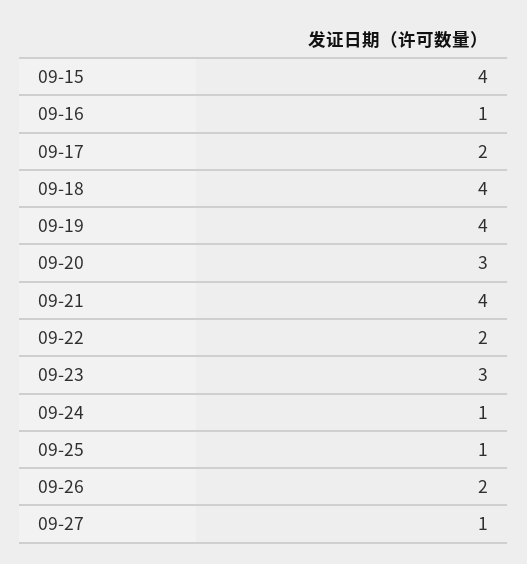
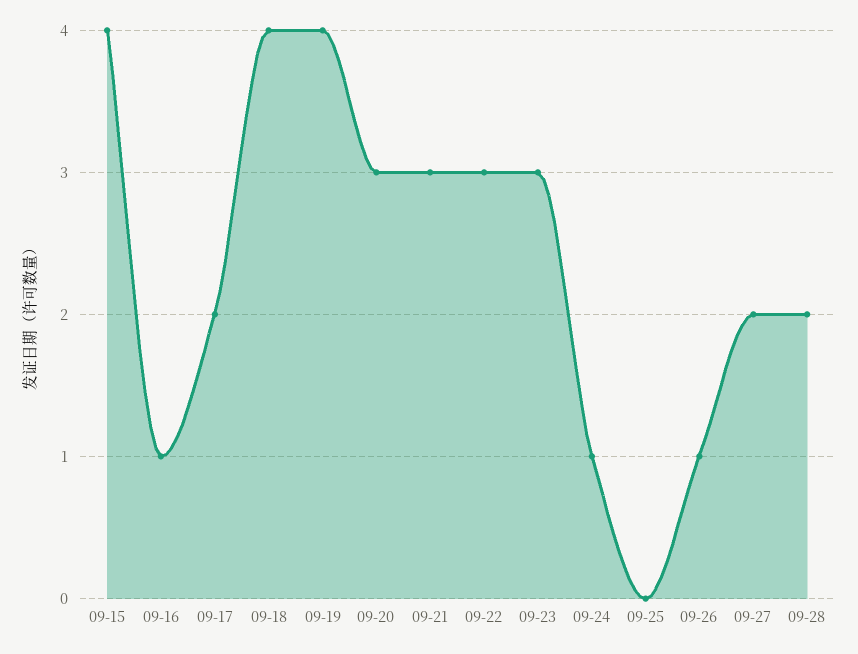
09-21: 4 -> 3
09-22: 2 -> 3
09-25: 1 -> 0
09-26: 2 -> 1
09-27: 1 -> 2
09-28: none -> 2

